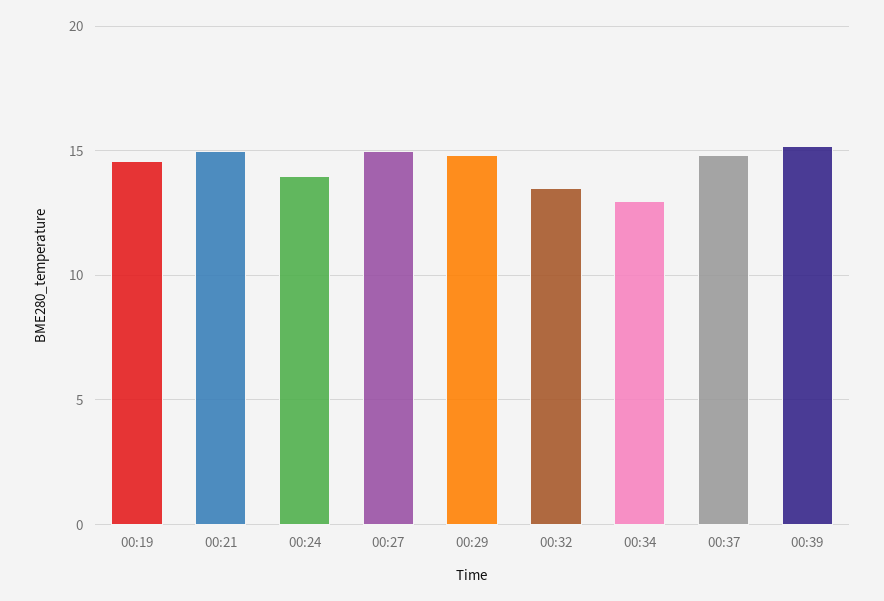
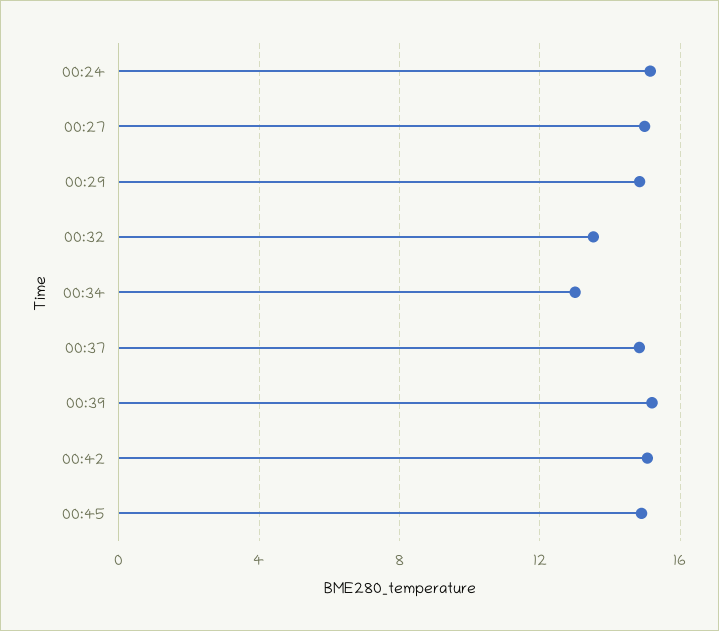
00:19: 14.5 -> none
00:21: 15 -> none
00:24: 14 -> 15
00:42: none -> 15
00:45: none -> 15

